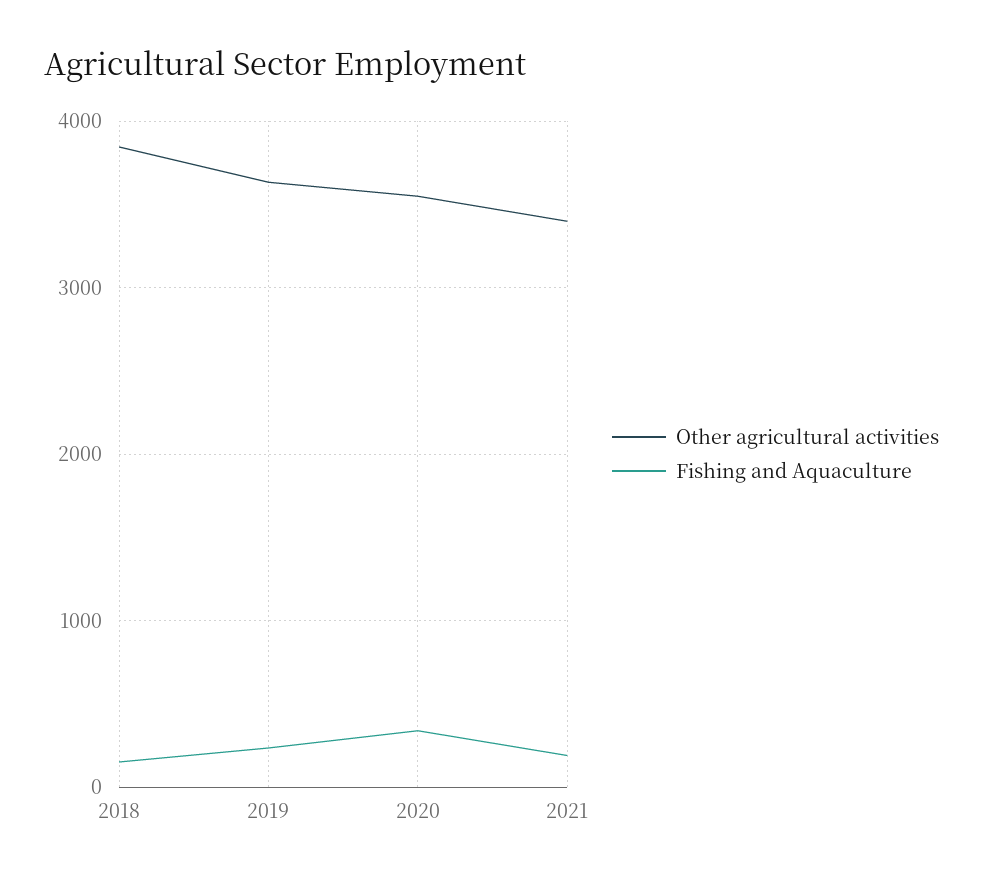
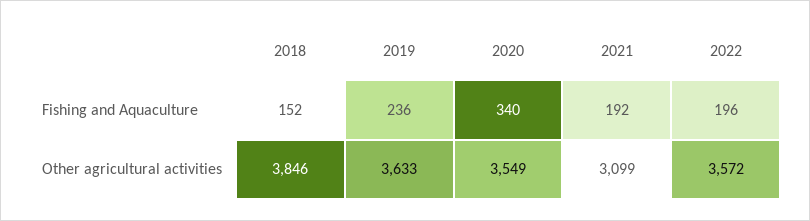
Other agricultural activities, 2021: 3400 -> 3099
Fishing and Aquaculture, 2022: none -> 196
Other agricultural activities, 2022: none -> 3572

